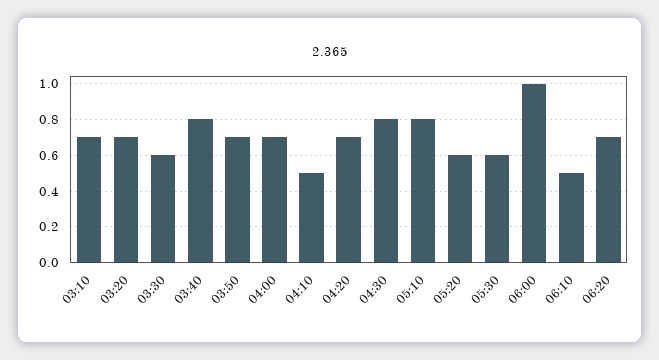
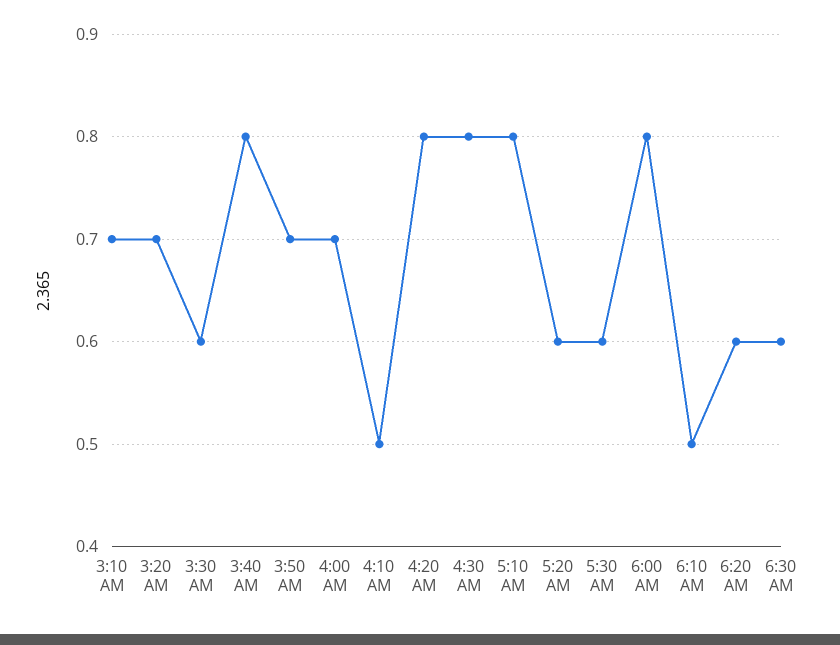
04:20: 0.7 -> 0.8
06:00: 1 -> 0.8
06:20: 0.7 -> 0.6
6:30 AM: none -> 0.6

